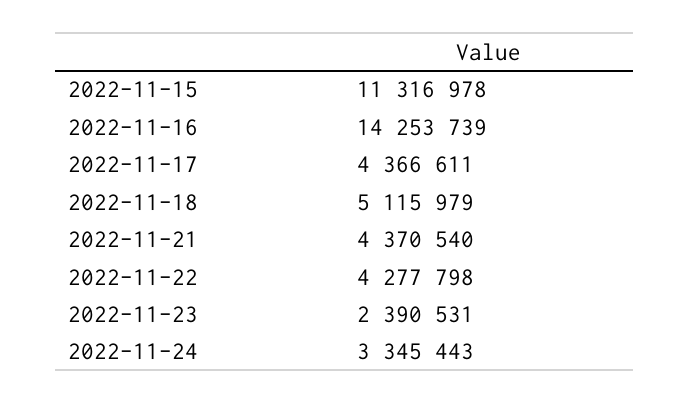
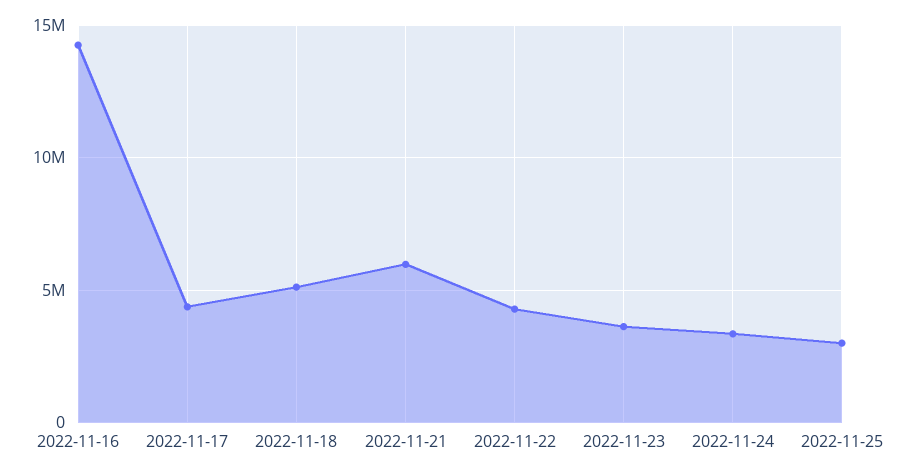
2022-11-15: 11316978 -> none
2022-11-21: 4370540 -> 6000000
2022-11-23: 2390531 -> 3500000
2022-11-25: none -> 3000000

